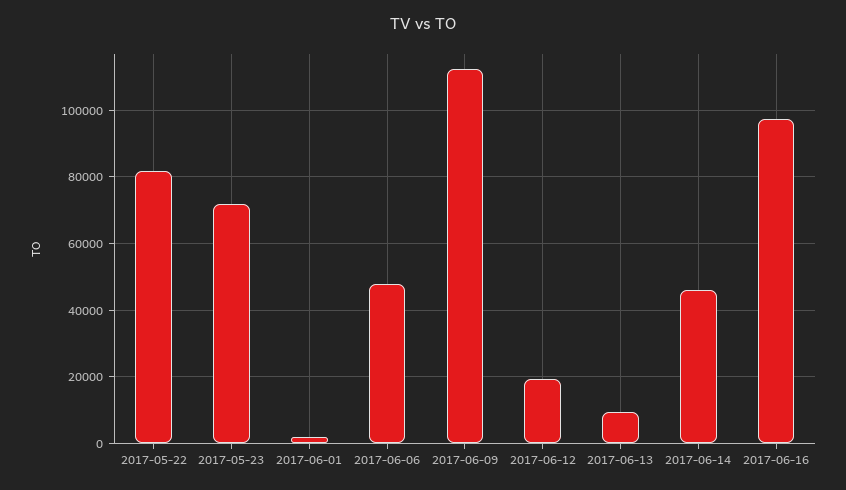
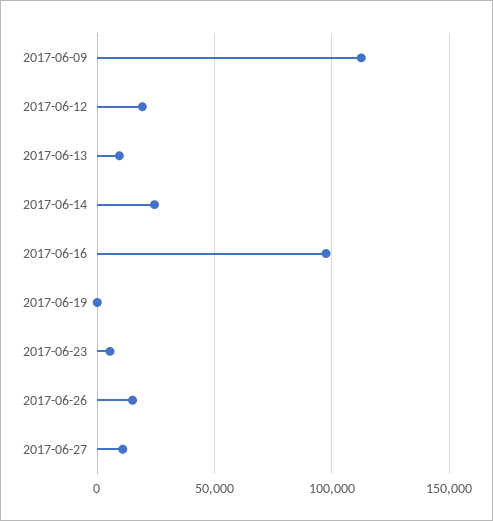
2017-05-22: 82000 -> none
2017-05-23: 72000 -> none
2017-06-01: 2000 -> none
2017-06-06: 48000 -> none
2017-06-14: 46000 -> 25000
2017-06-19: none -> 0
2017-06-23: none -> 5000
2017-06-26: none -> 15000
2017-06-27: none -> 10000

